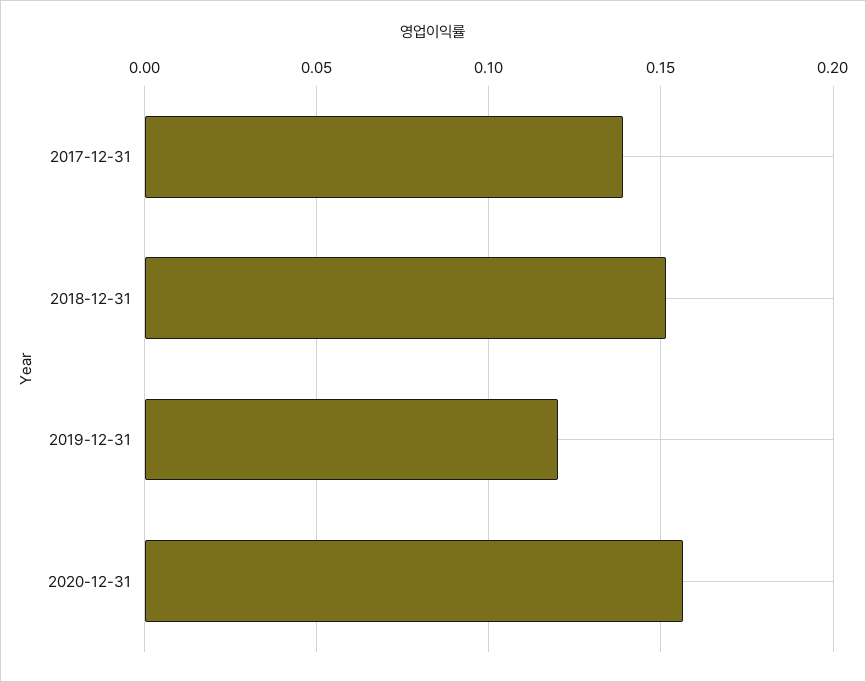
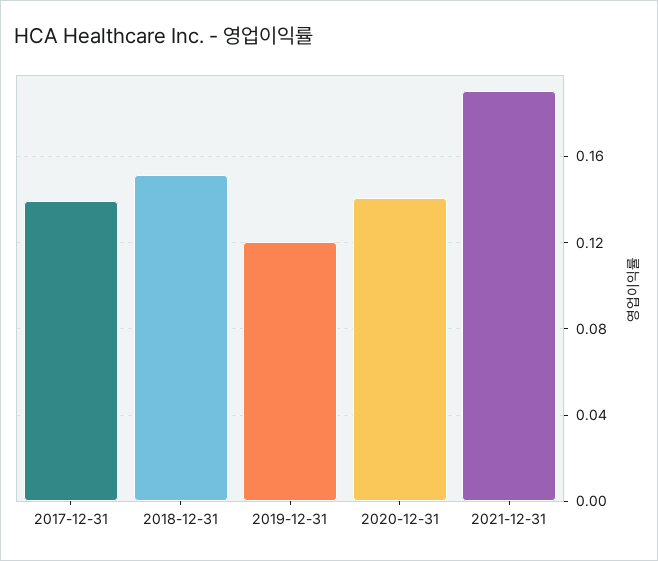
2020-12-31: 0.155 -> 0.14
2021-12-31: none -> 0.19

